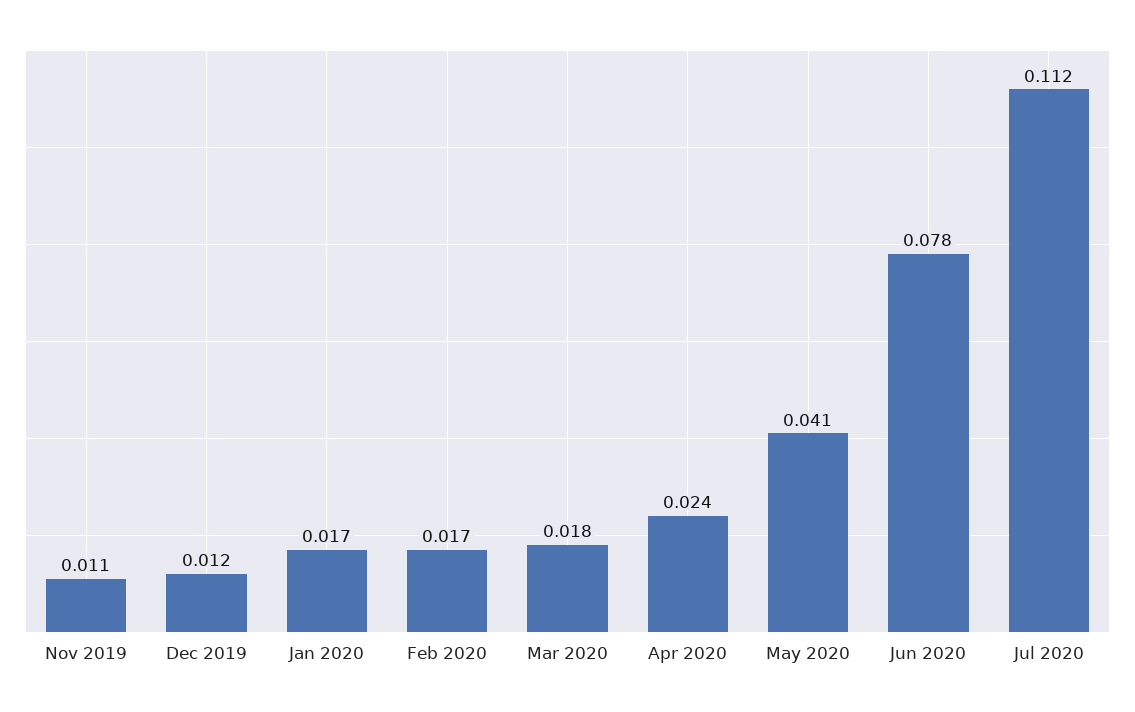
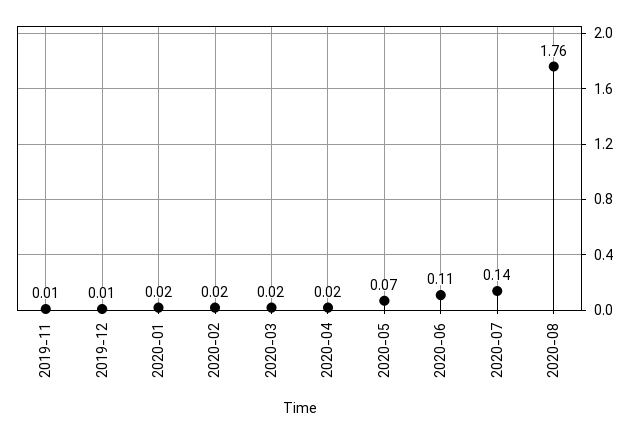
May 2020: 0.041 -> 0.07
Jun 2020: 0.078 -> 0.11
Jul 2020: 0.112 -> 0.14
2020-08: none -> 1.76

